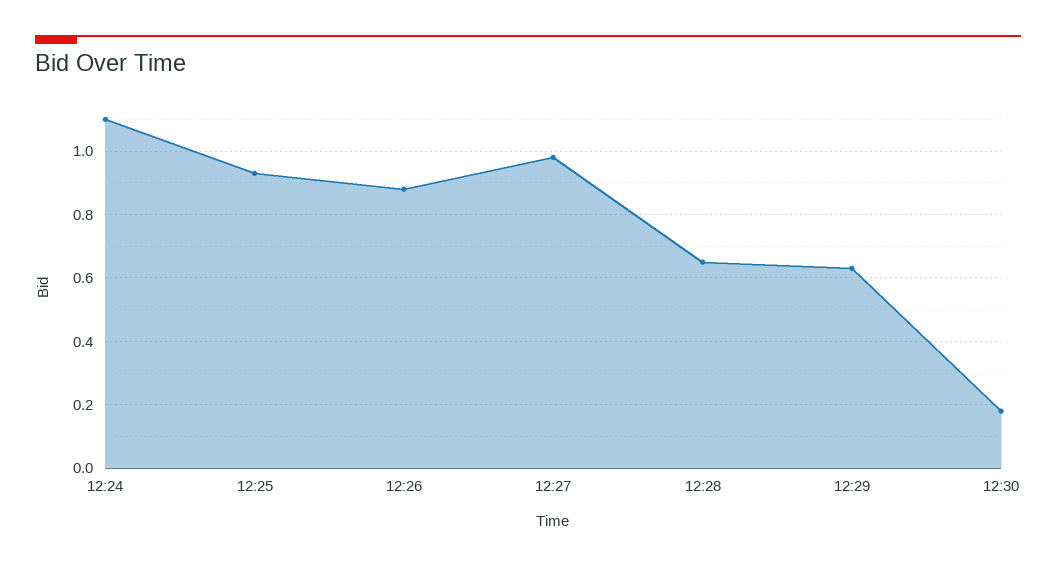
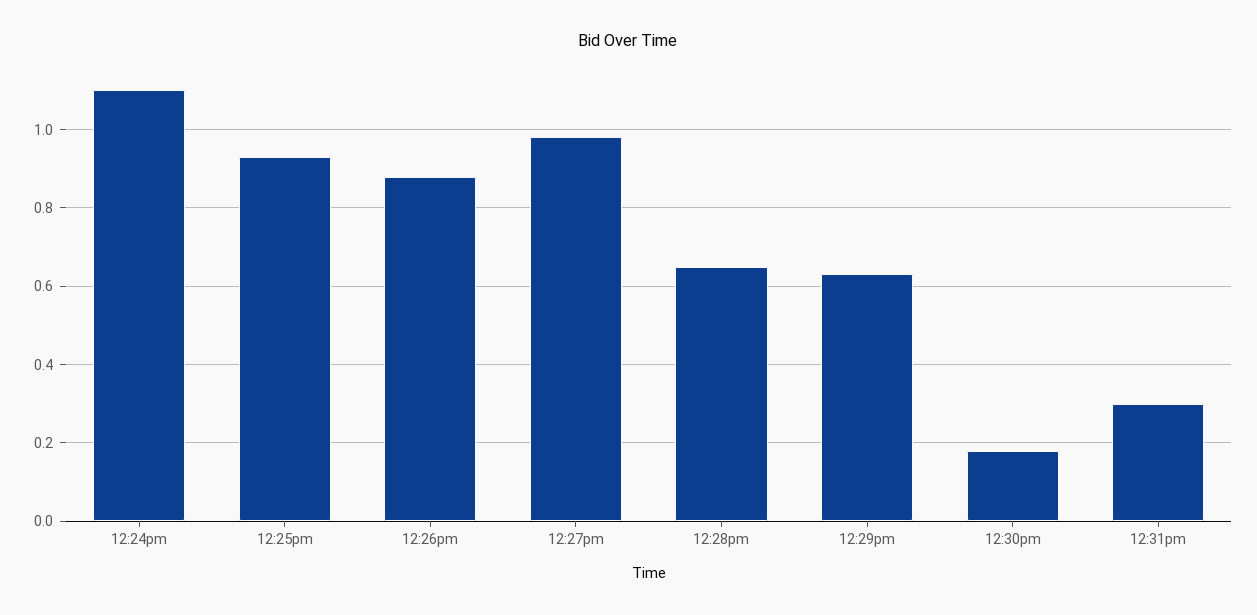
12:31pm: none -> 0.3

